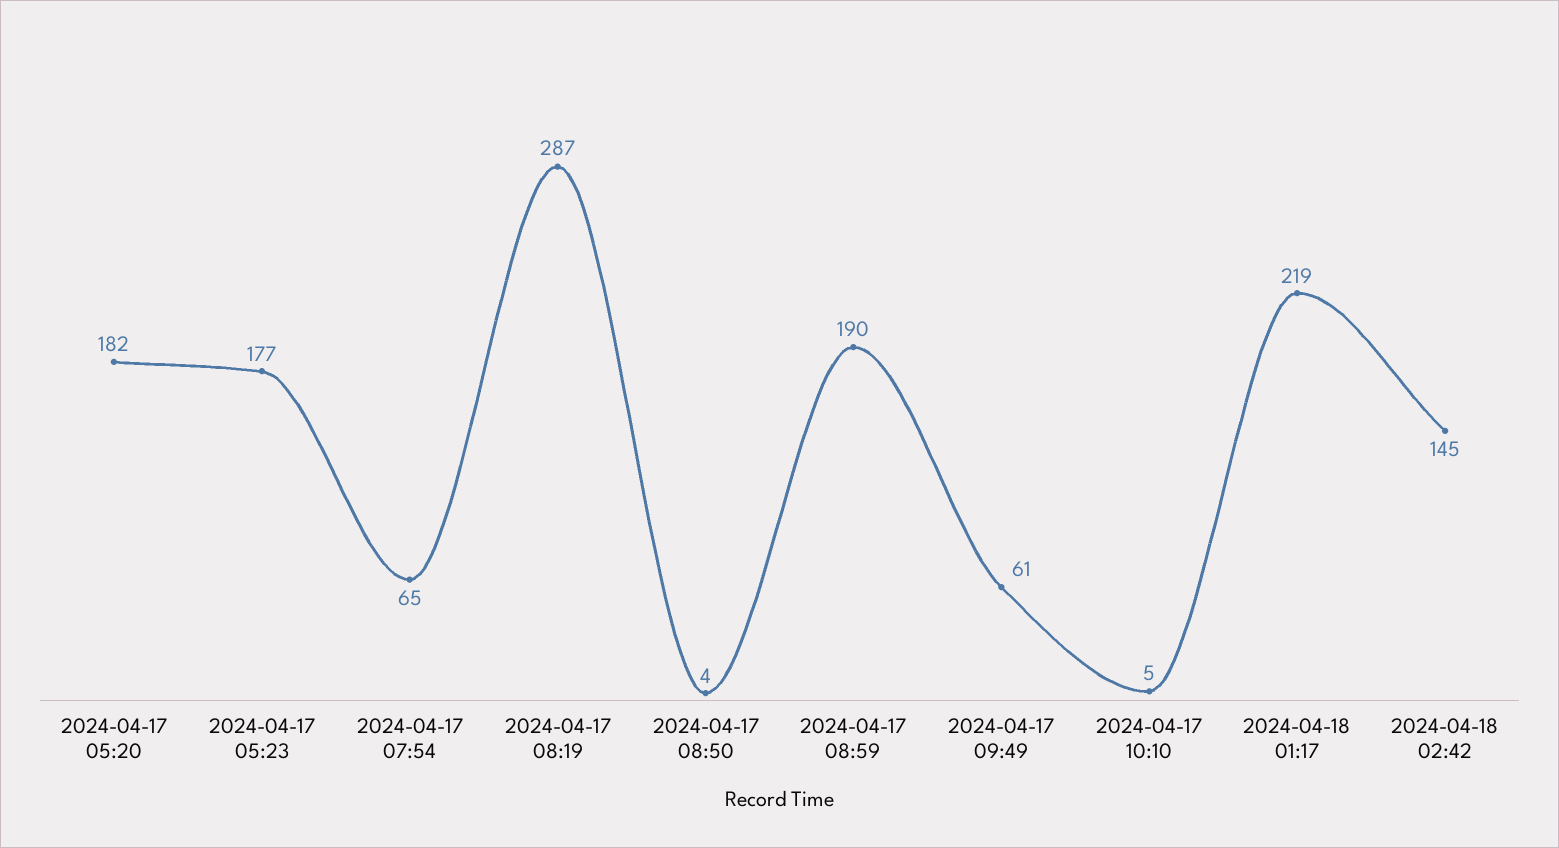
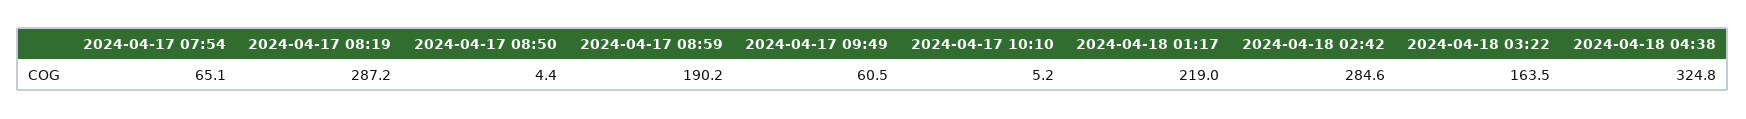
2024-04-17 05:20: 182 -> none
2024-04-17 05:23: 177 -> none
2024-04-18 02:42: 145 -> 284.6
2024-04-18 03:22: none -> 163.5
2024-04-18 04:38: none -> 324.8

